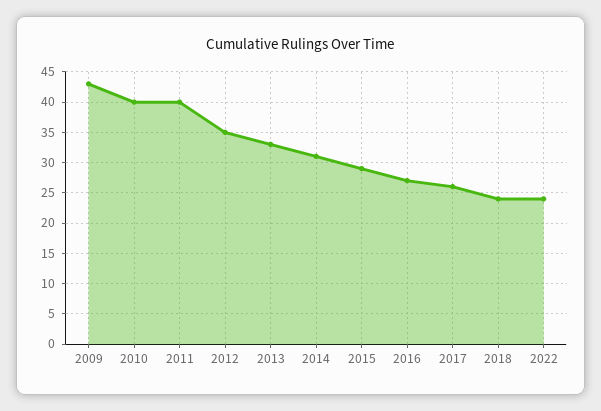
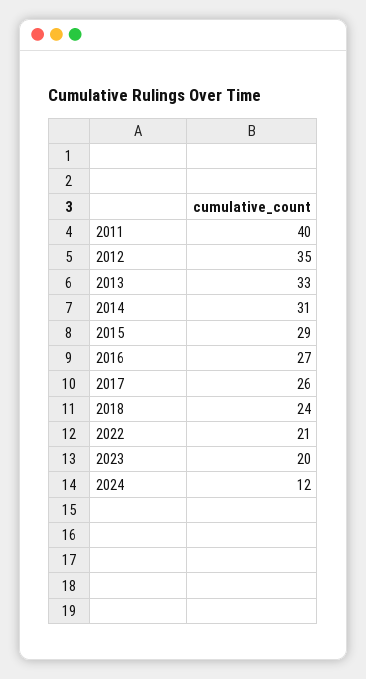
2009: 43 -> none
2010: 40 -> none
2022: 24 -> 21
2023: none -> 20
2024: none -> 12

